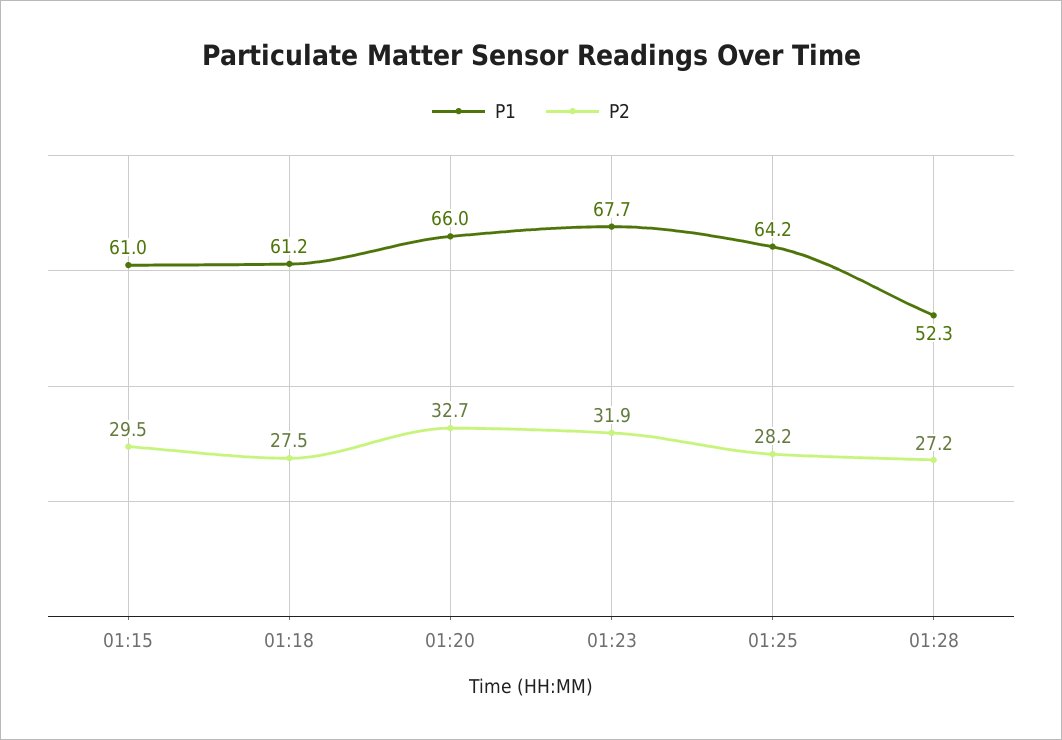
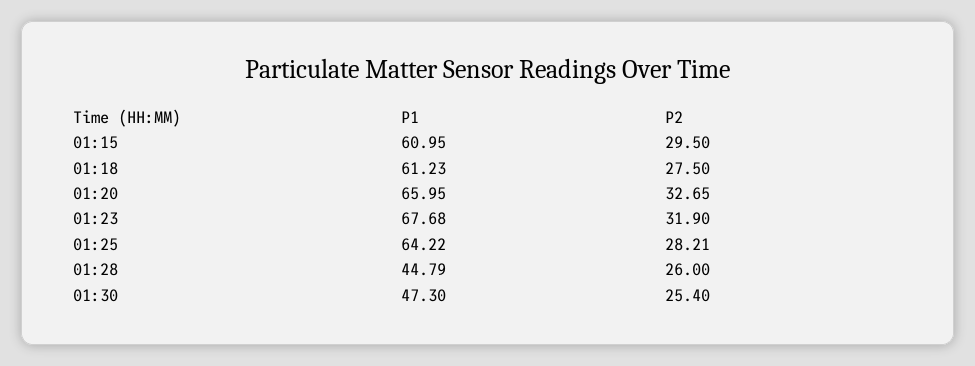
P1, 01:28: 52.3 -> 44.79
P2, 01:28: 27.2 -> 26
P1, 01:30: none -> 47.3
P2, 01:30: none -> 25.4

